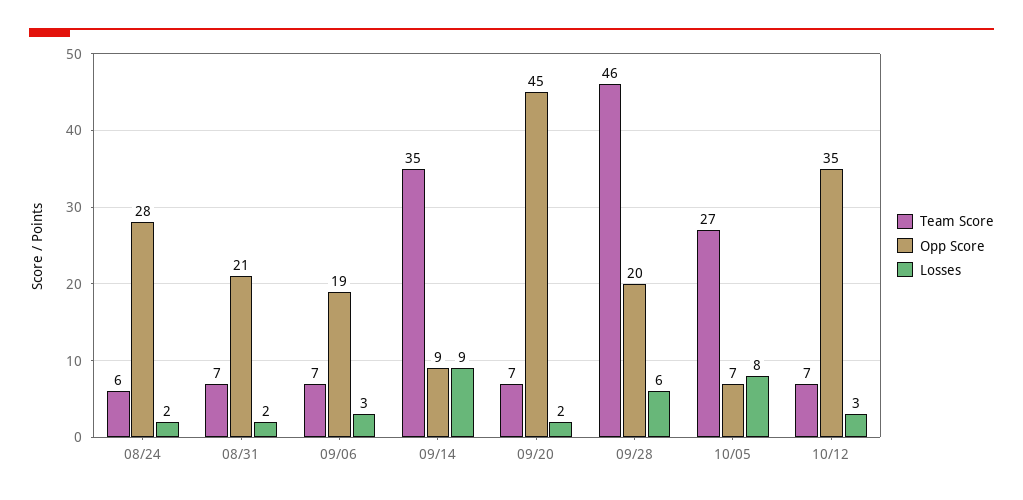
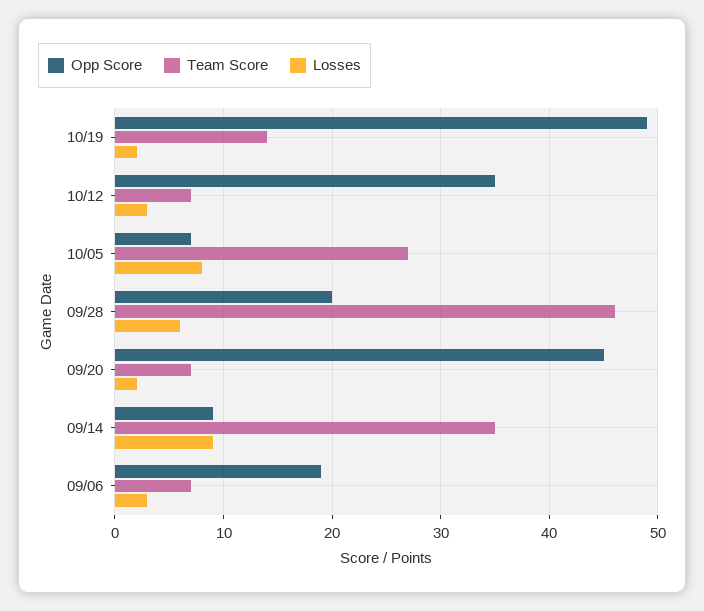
Team Score, 08/24: 6 -> none
Opp Score, 08/24: 28 -> none
Losses, 08/24: 2 -> none
Team Score, 08/31: 7 -> none
Opp Score, 08/31: 21 -> none
Losses, 08/31: 2 -> none
Opp Score, 10/19: none -> 49
Team Score, 10/19: none -> 14
Losses, 10/19: none -> 2

